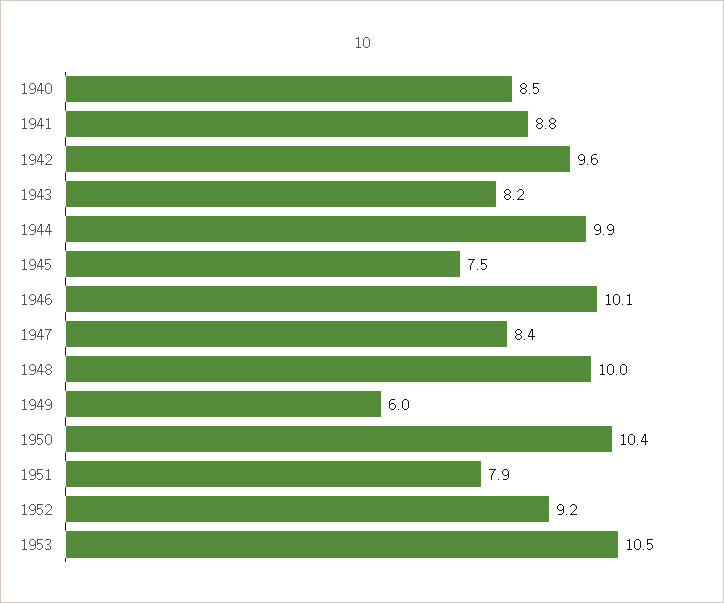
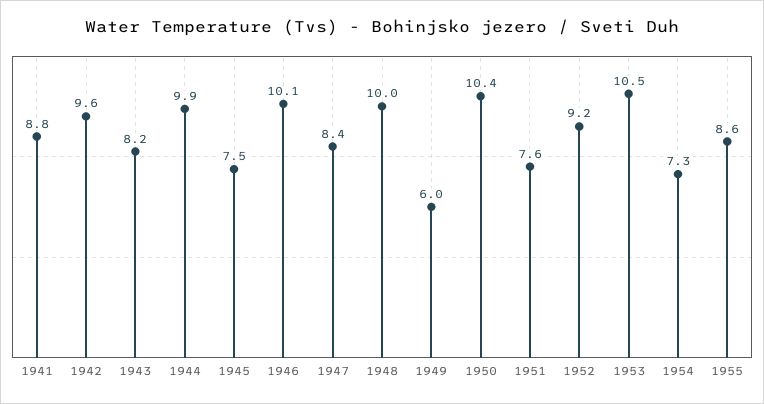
1940: 8.5 -> none
1951: 7.9 -> 7.6
1954: none -> 7.3
1955: none -> 8.6

